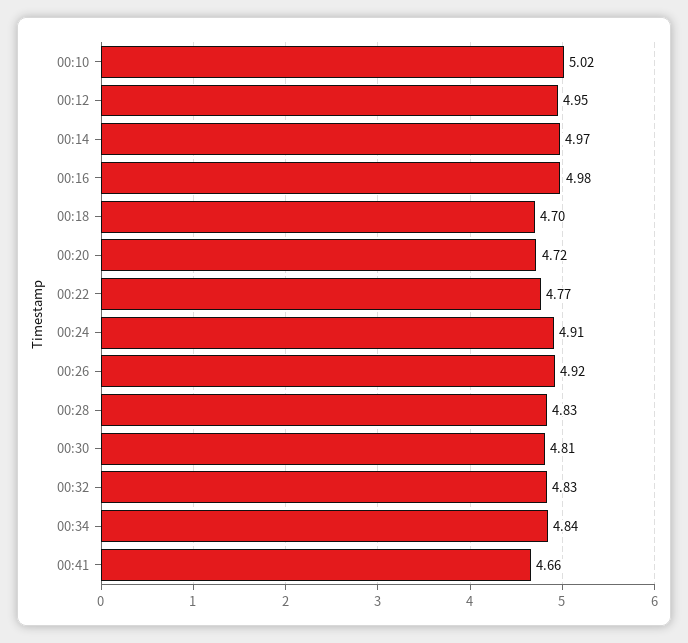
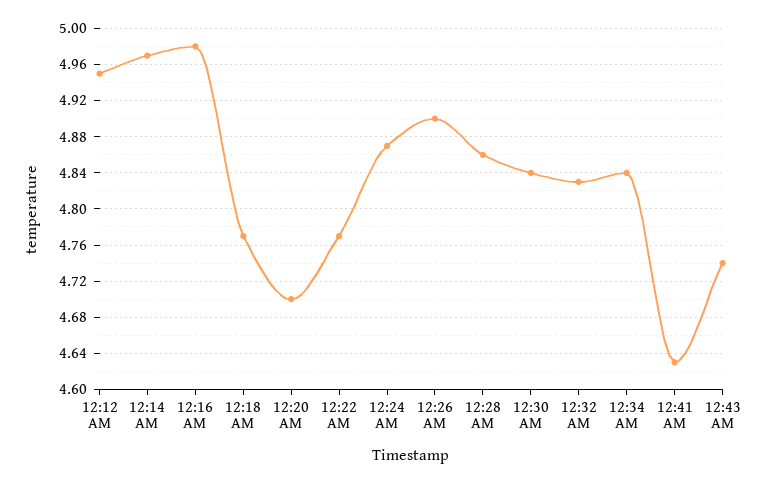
00:10: 5.02 -> none
00:18: 4.7 -> 4.77
00:20: 4.72 -> 4.7
00:24: 4.91 -> 4.87
00:26: 4.92 -> 4.9
00:28: 4.83 -> 4.86
00:30: 4.81 -> 4.84
00:41: 4.66 -> 4.63
12:43 AM: none -> 4.74

